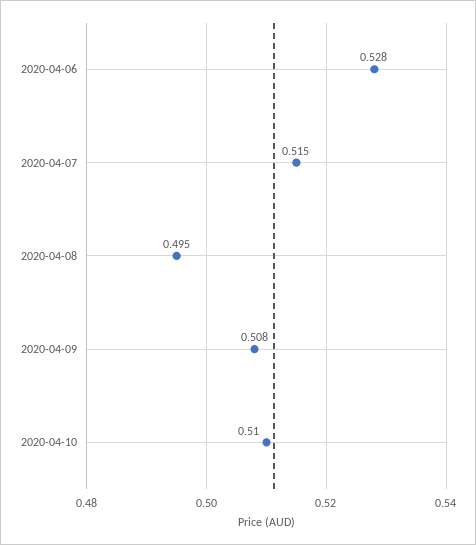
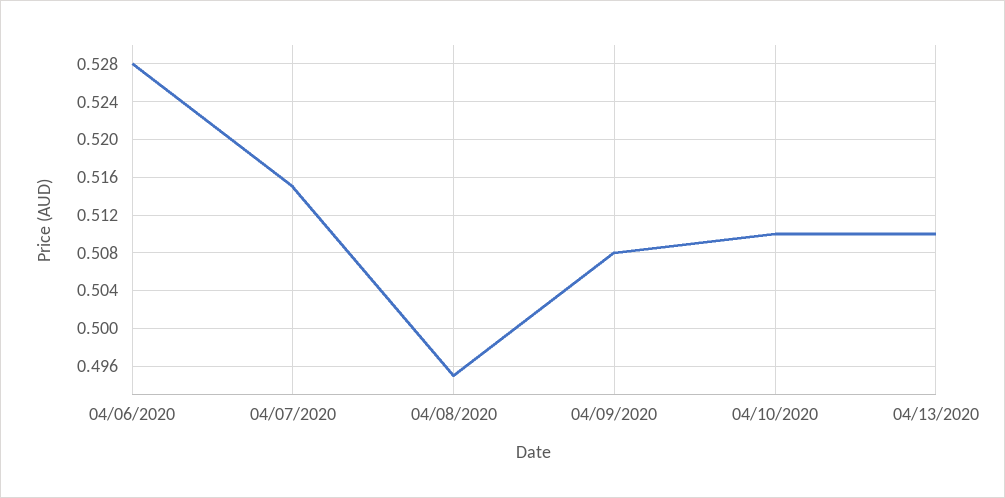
04/13/2020: none -> 0.51

